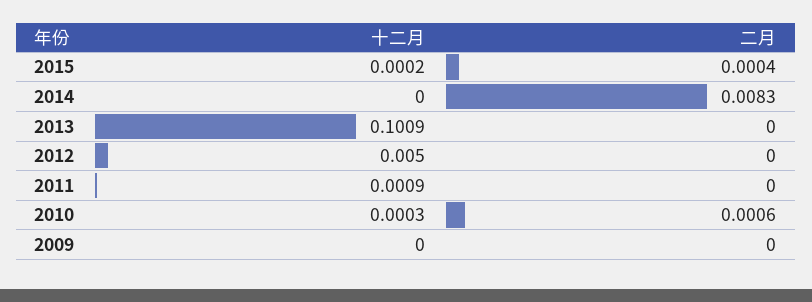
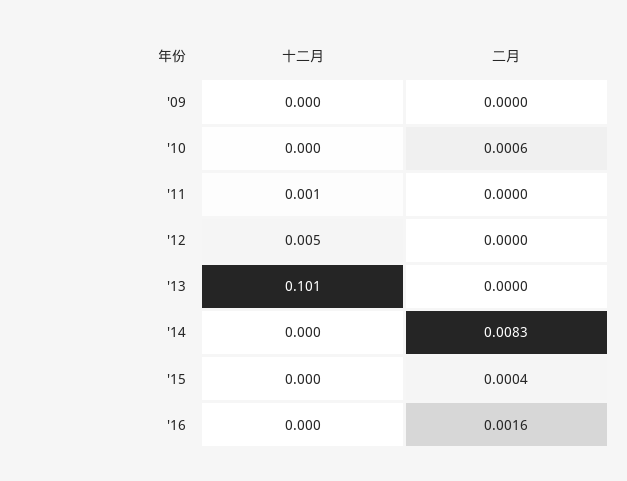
十二月, '16: none -> 0
二月, '16: none -> 0.0016

